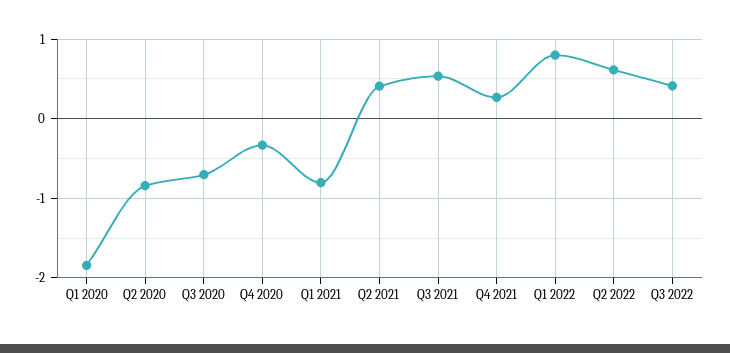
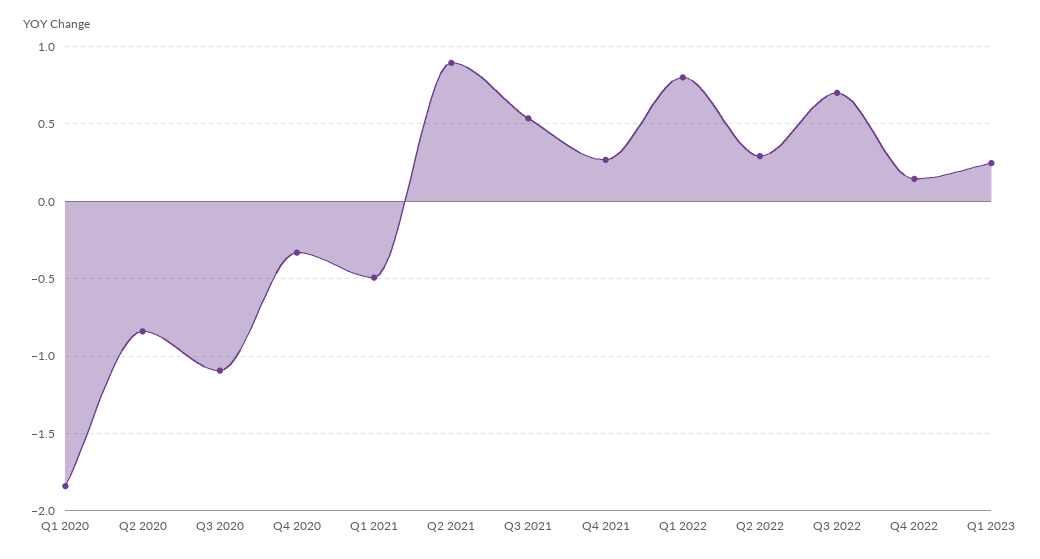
Q3 2020: -0.7 -> -1.1
Q1 2021: -0.8 -> -0.5
Q2 2021: 0.4 -> 0.9
Q2 2022: 0.6 -> 0.3
Q3 2022: 0.4 -> 0.7
Q4 2022: none -> 0.15
Q1 2023: none -> 0.25

